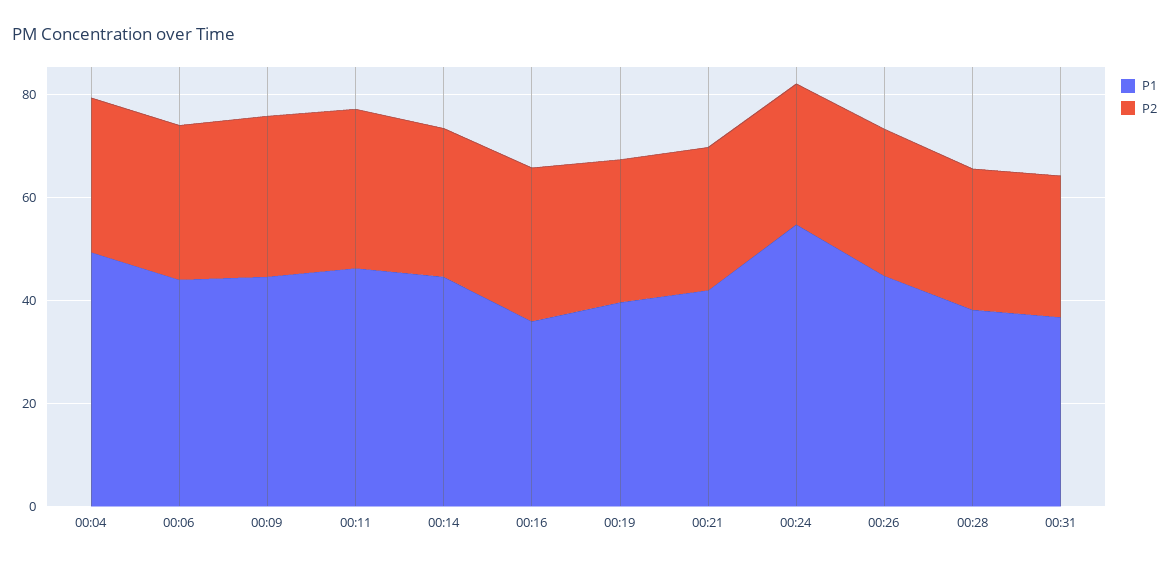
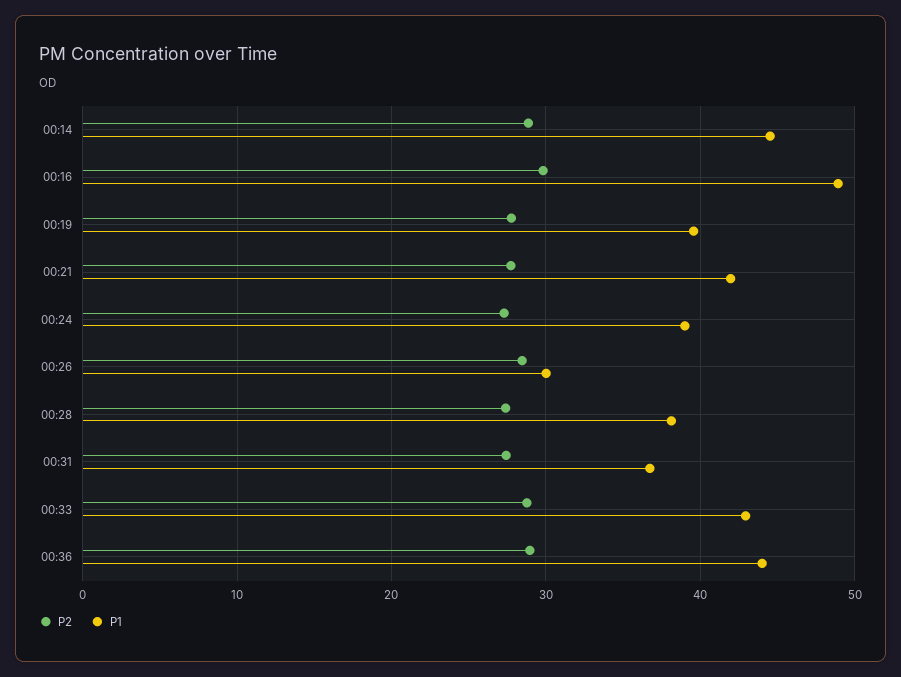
P1, 00:04: 50 -> none
P2, 00:04: 30 -> none
P1, 00:06: 45 -> none
P2, 00:06: 30 -> none
P1, 00:09: 45 -> none
P2, 00:09: 30 -> none
P1, 00:11: 45 -> none
P2, 00:11: 30 -> none
P1, 00:16: 35 -> 49
P1, 00:24: 55 -> 39
P1, 00:26: 45 -> 30
P2, 00:33: none -> 29
P1, 00:33: none -> 43
P2, 00:36: none -> 29
P1, 00:36: none -> 44

